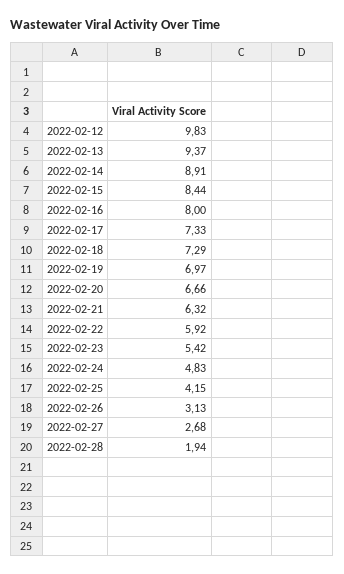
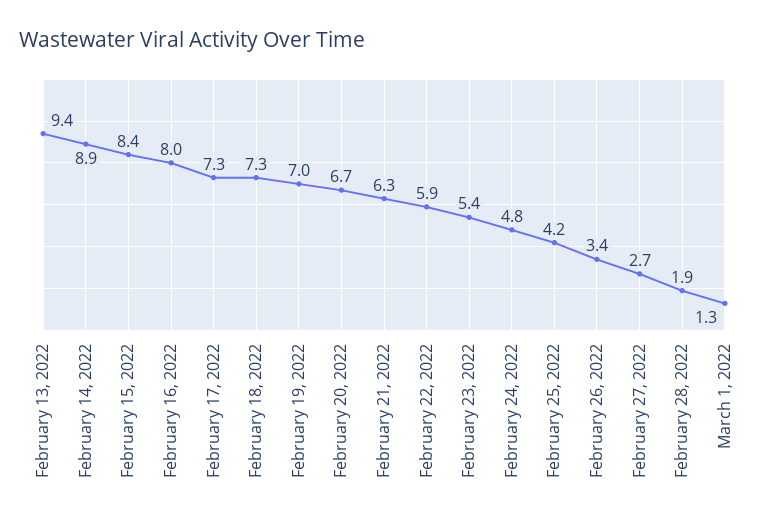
2022-02-12: 9.83 -> none
2022-02-26: 3.13 -> 3.4
March 1, 2022: none -> 1.3

